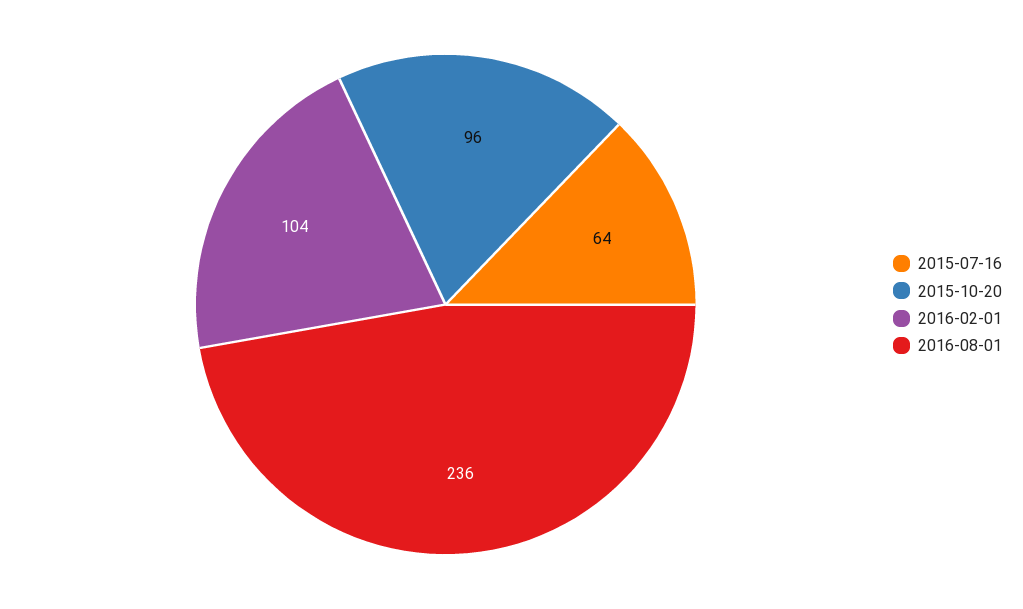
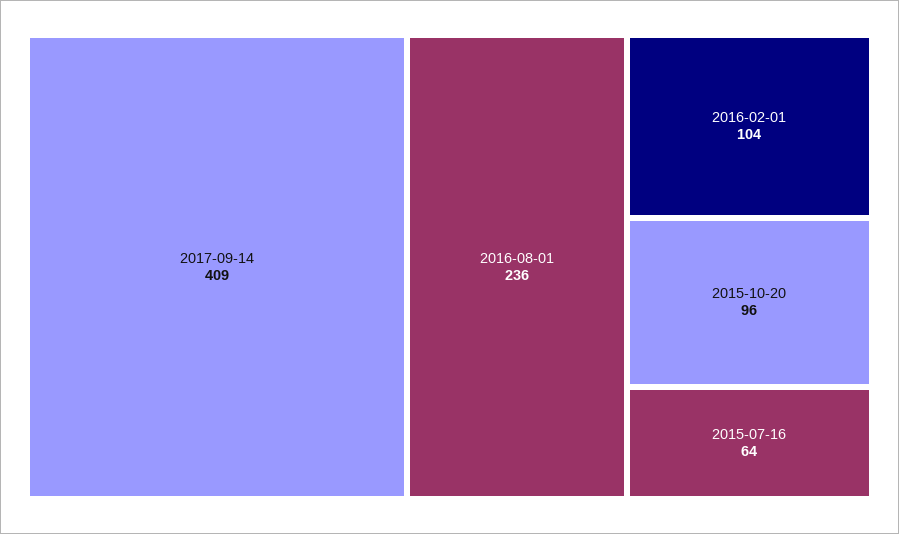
2017-09-14: none -> 409

